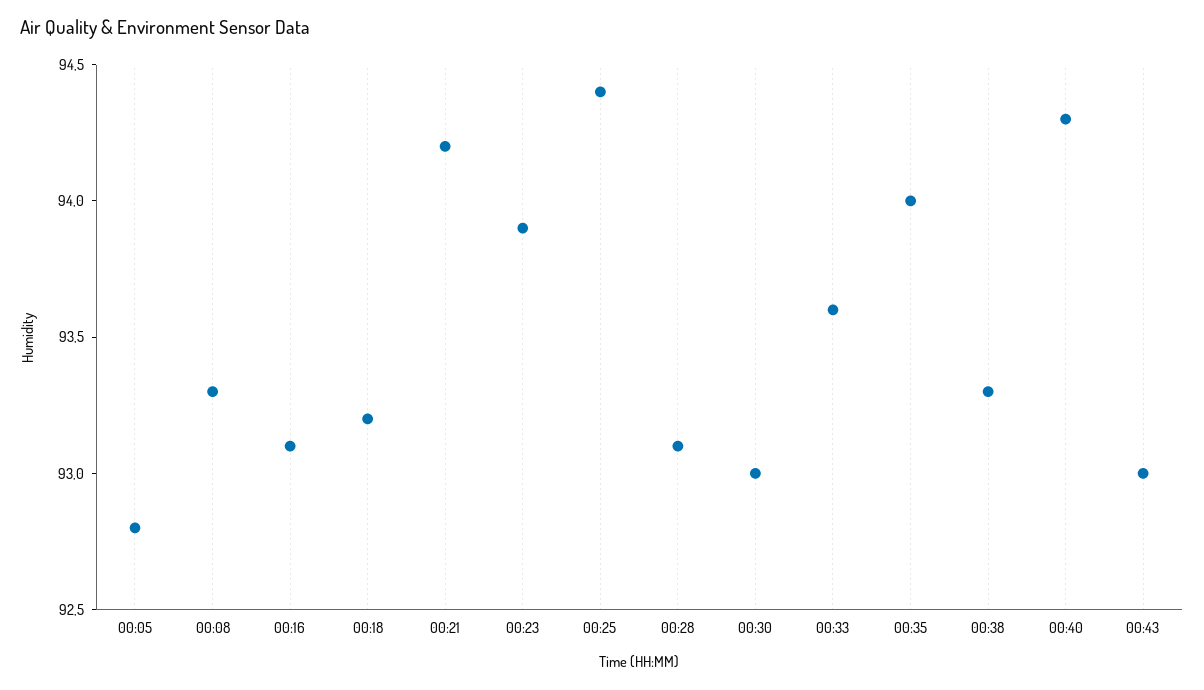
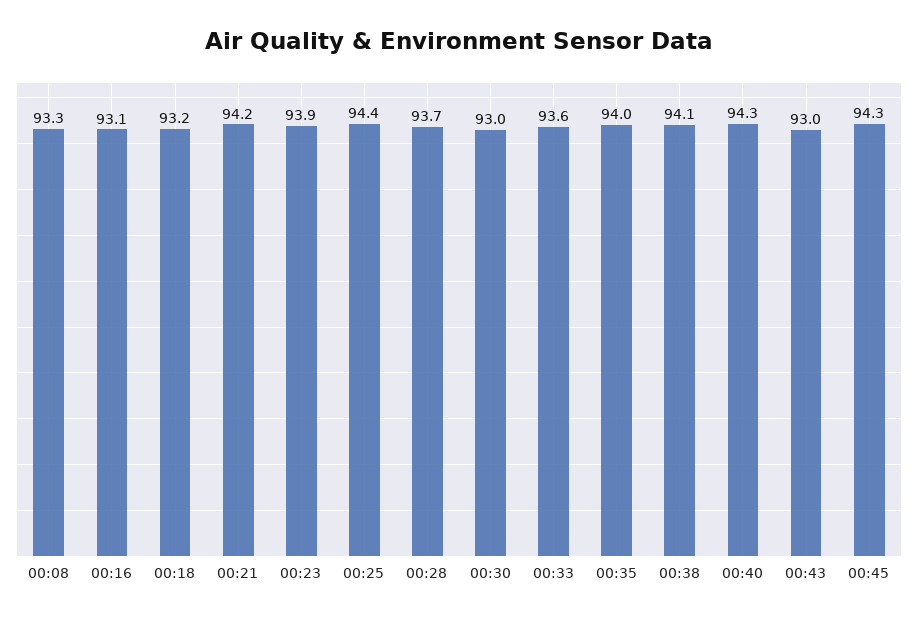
00:05: 92.8 -> none
00:28: 93.1 -> 93.7
00:38: 93.3 -> 94.1
00:45: none -> 94.3

